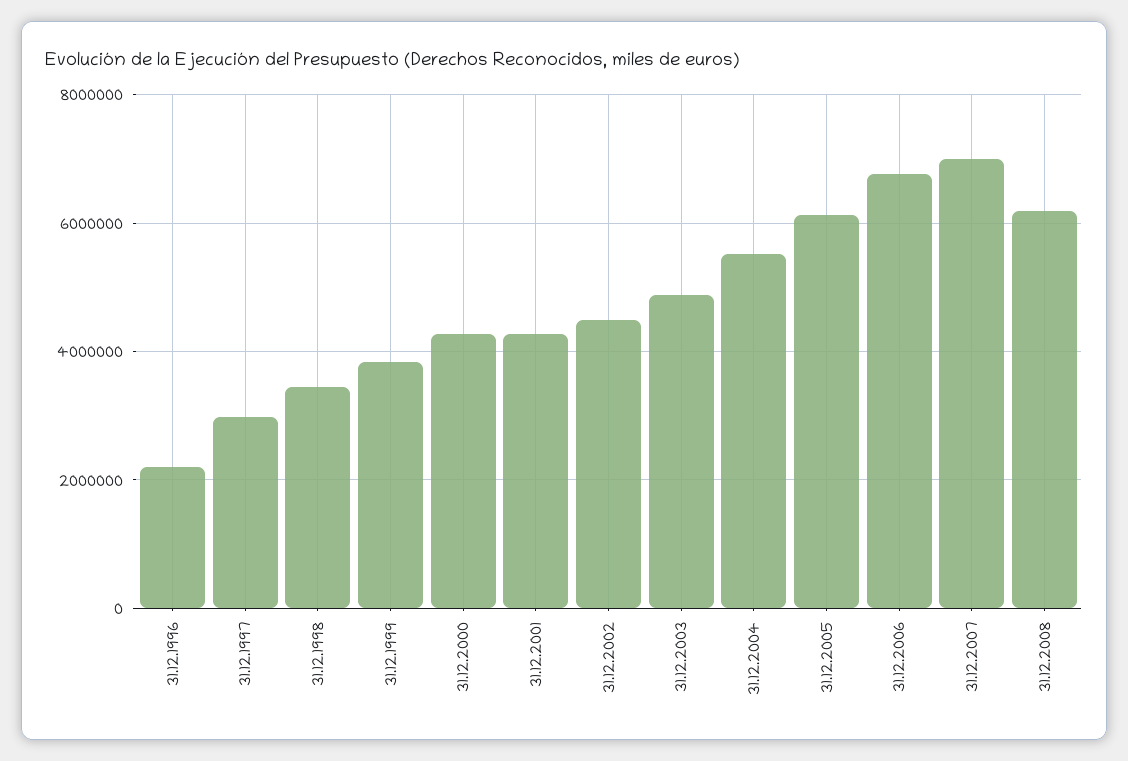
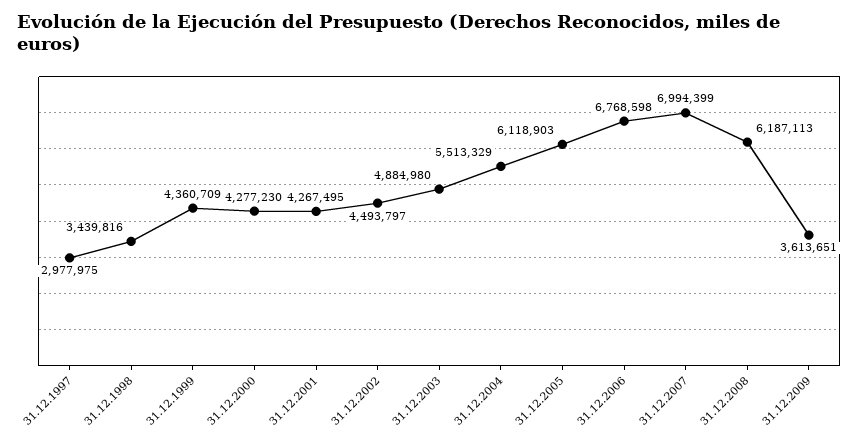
31.12.1996: 2200000 -> none
31.12.1999: 3800000 -> 4360709
31.12.2009: none -> 3613651

